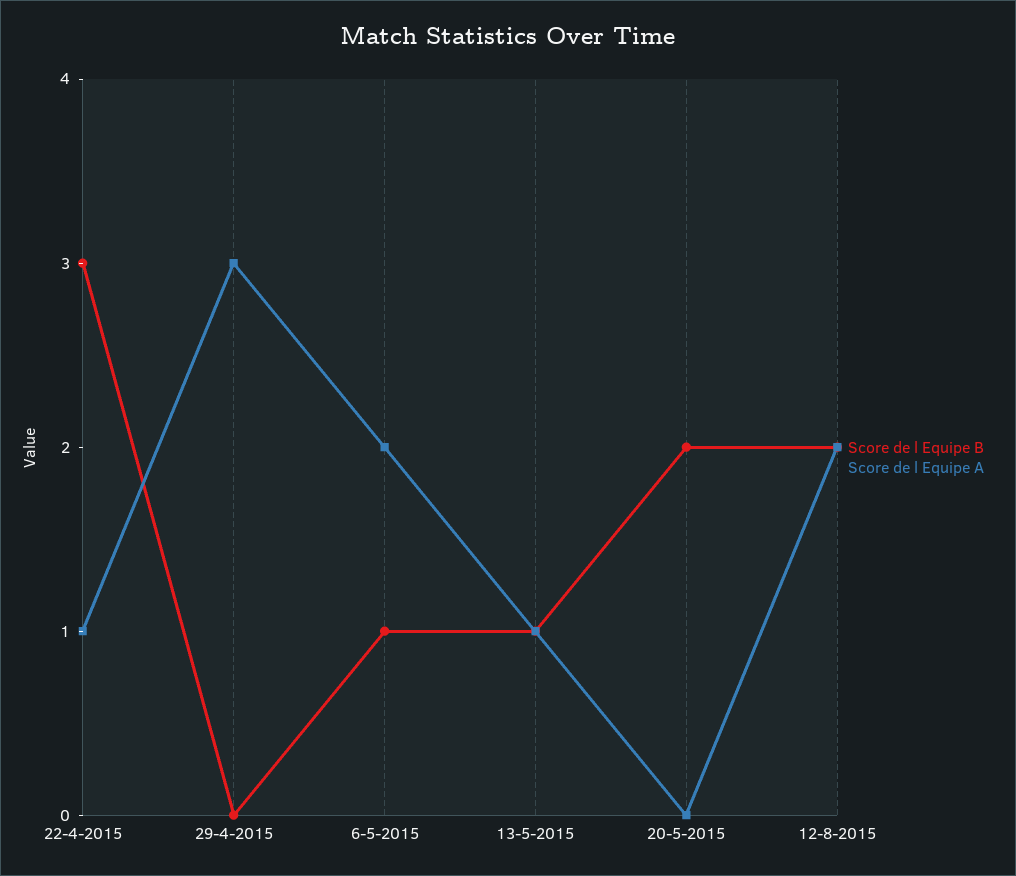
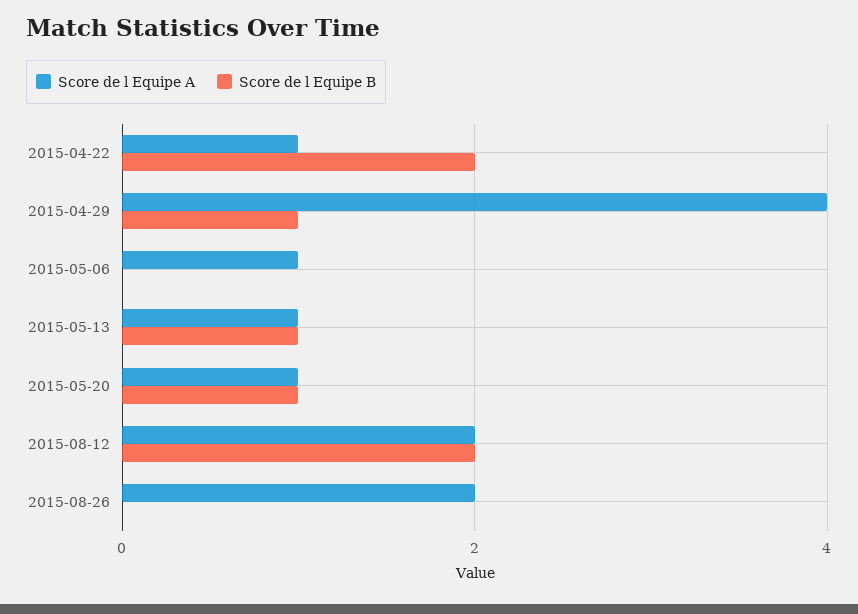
Score de l Equipe B, 22-4-2015: 3 -> 2
Score de l Equipe B, 29-4-2015: 0 -> 1
Score de l Equipe A, 29-4-2015: 3 -> 4
Score de l Equipe B, 6-5-2015: 1 -> 0
Score de l Equipe A, 6-5-2015: 2 -> 1
Score de l Equipe B, 20-5-2015: 2 -> 1
Score de l Equipe A, 20-5-2015: 0 -> 1
Score de l Equipe A, 2015-08-26: none -> 2
Score de l Equipe B, 2015-08-26: none -> 0

